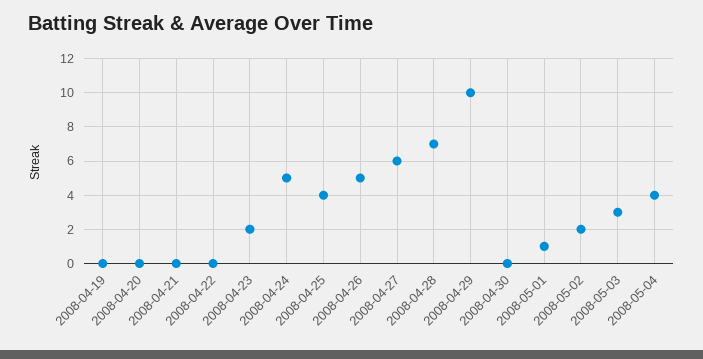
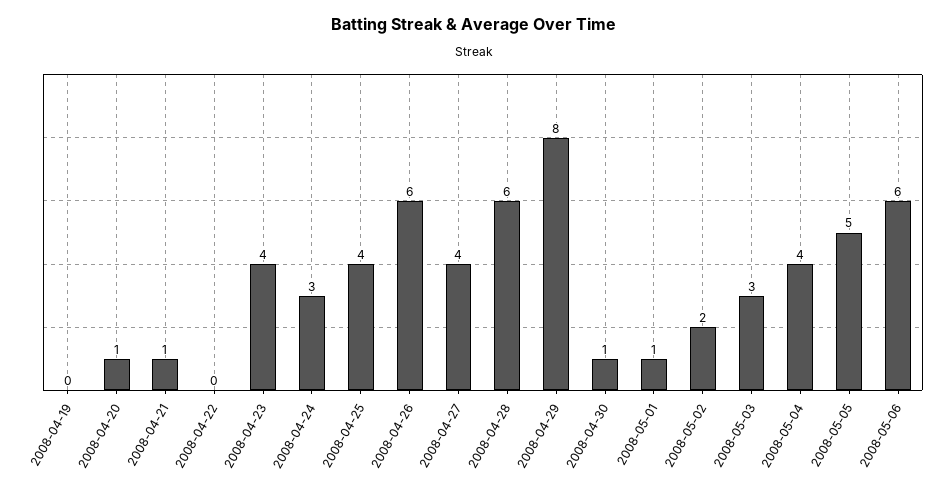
2008-04-20: 0 -> 1
2008-04-21: 0 -> 1
2008-04-23: 2 -> 4
2008-04-24: 5 -> 3
2008-04-26: 5 -> 6
2008-04-27: 6 -> 4
2008-04-28: 7 -> 6
2008-04-29: 10 -> 8
2008-04-30: 0 -> 1
2008-05-05: none -> 5
2008-05-06: none -> 6

